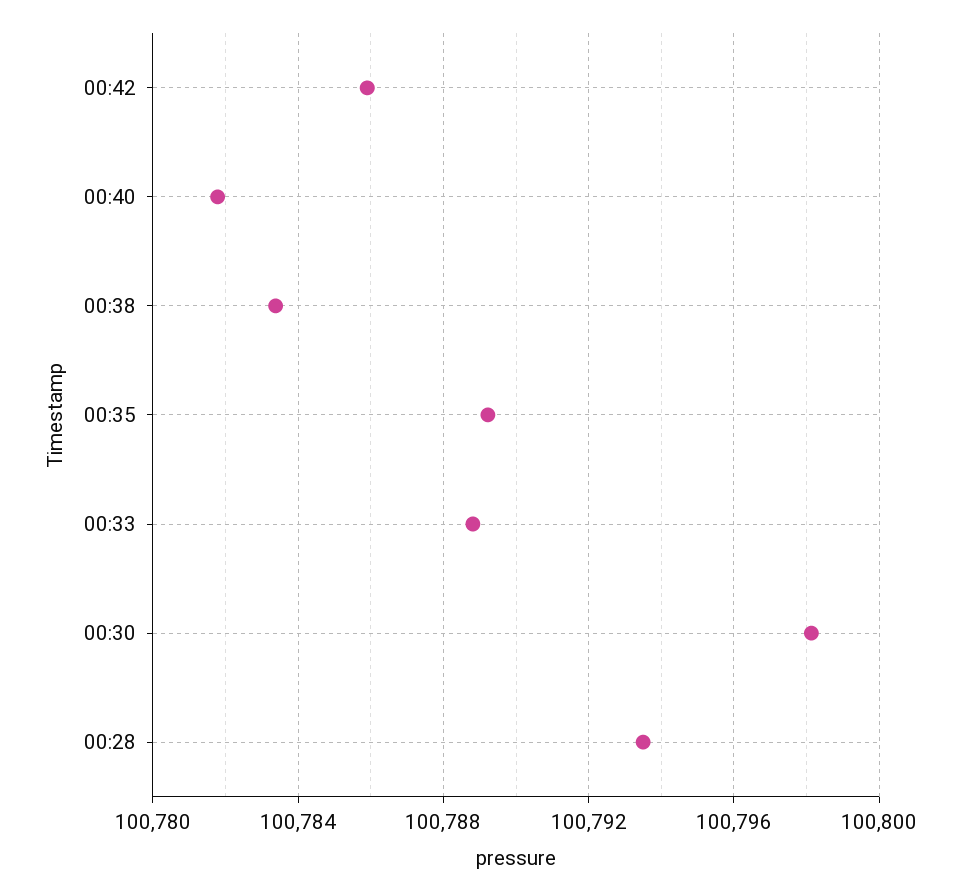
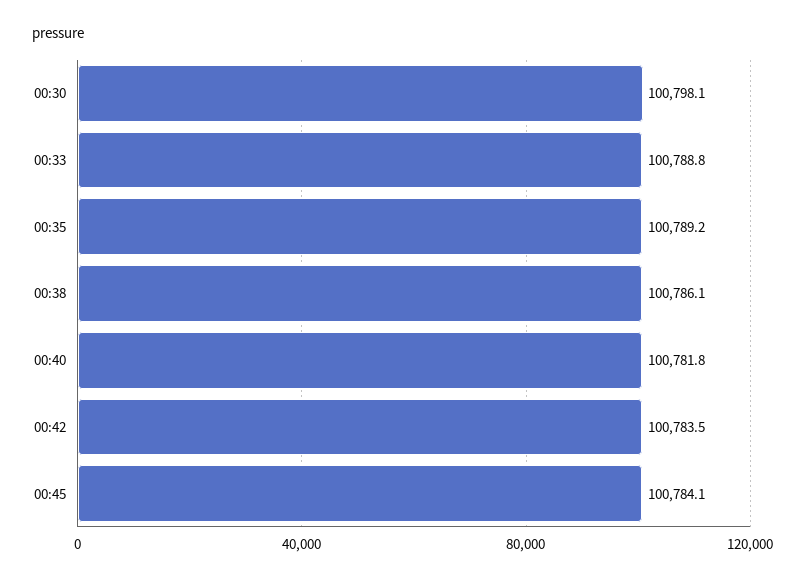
00:42: 100786 -> 100783.5
00:38: 100783.5 -> 100786.1
00:28: 100793.5 -> none
00:45: none -> 100784.1

